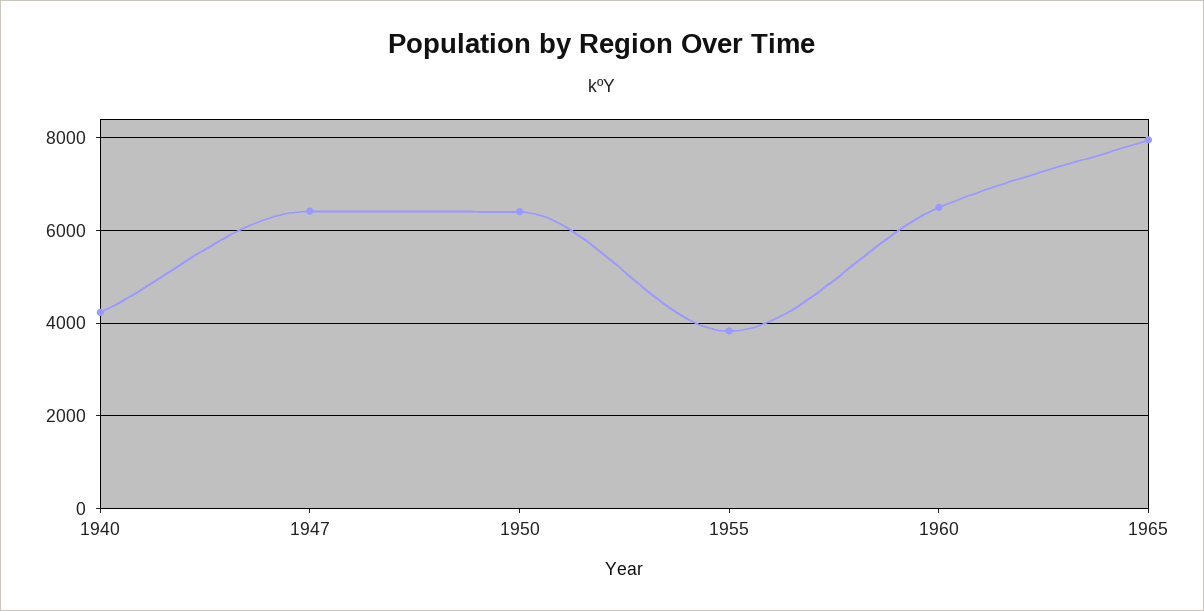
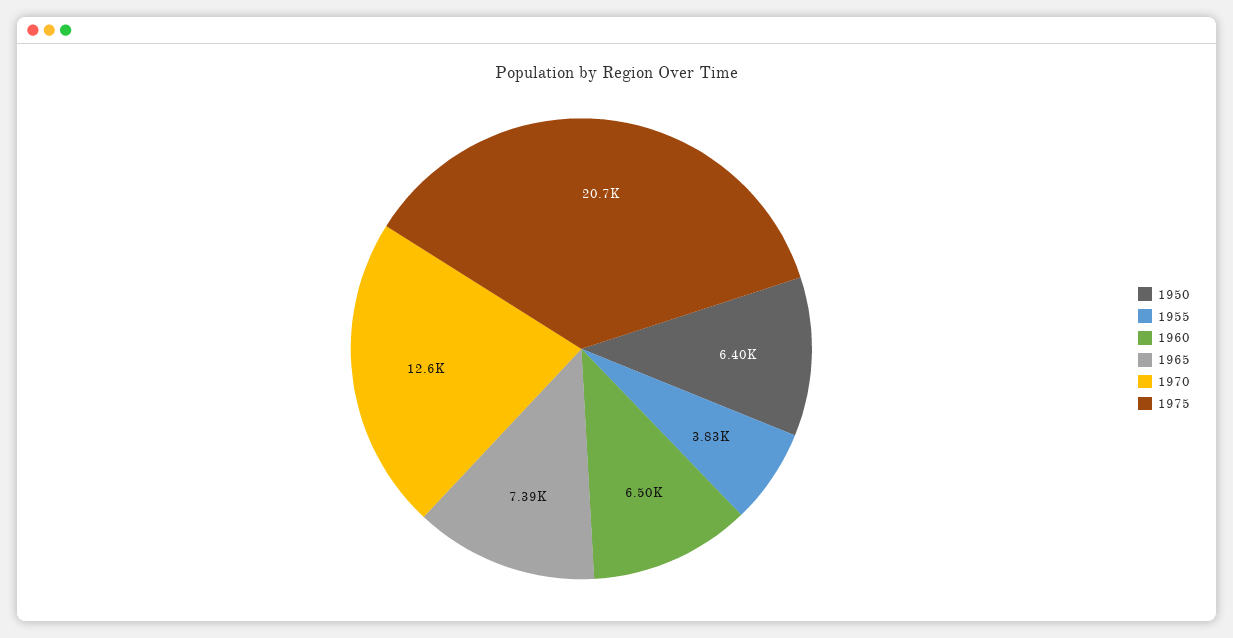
1940: 4200 -> none
1947: 6400 -> none
1965: 8000 -> 7390
1970: none -> 12600
1975: none -> 20700

